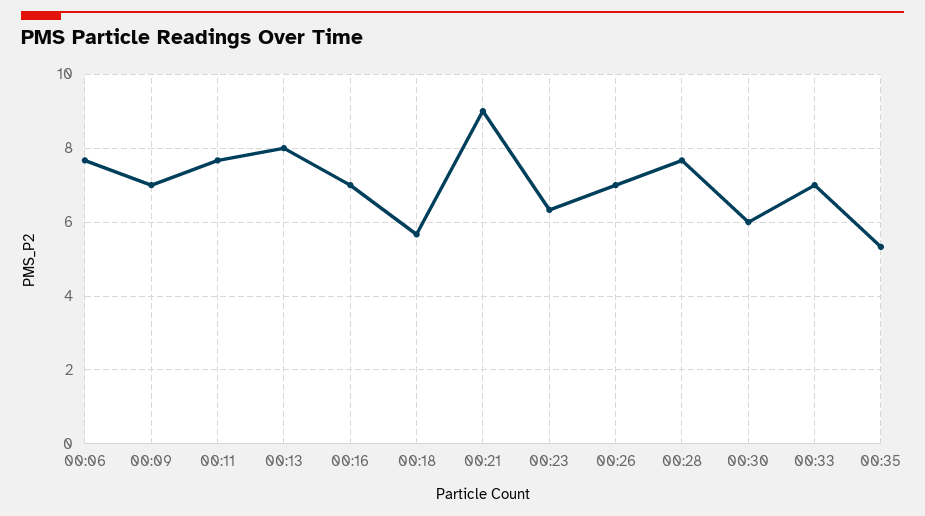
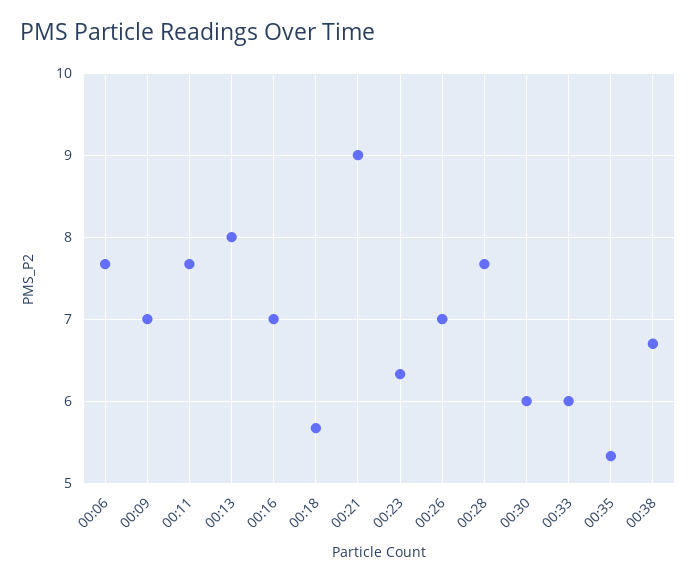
00:33: 7 -> 6
00:38: none -> 6.7

